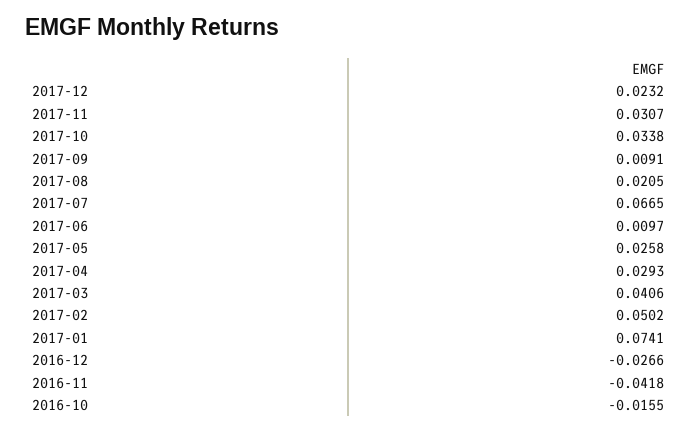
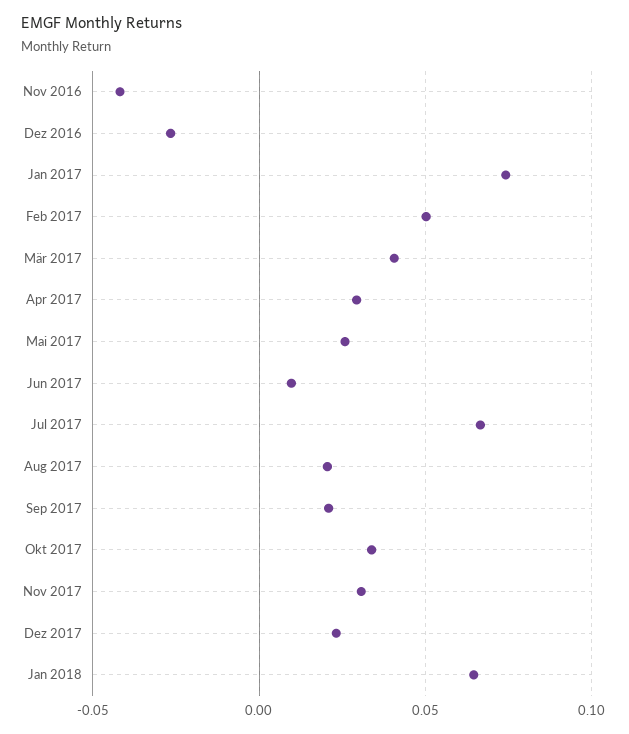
2017-09: 0.0091 -> 0.02
2016-10: -0.0155 -> none
Jan 2018: none -> 0.065

